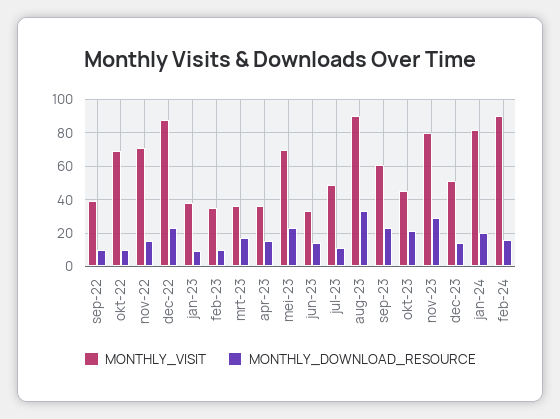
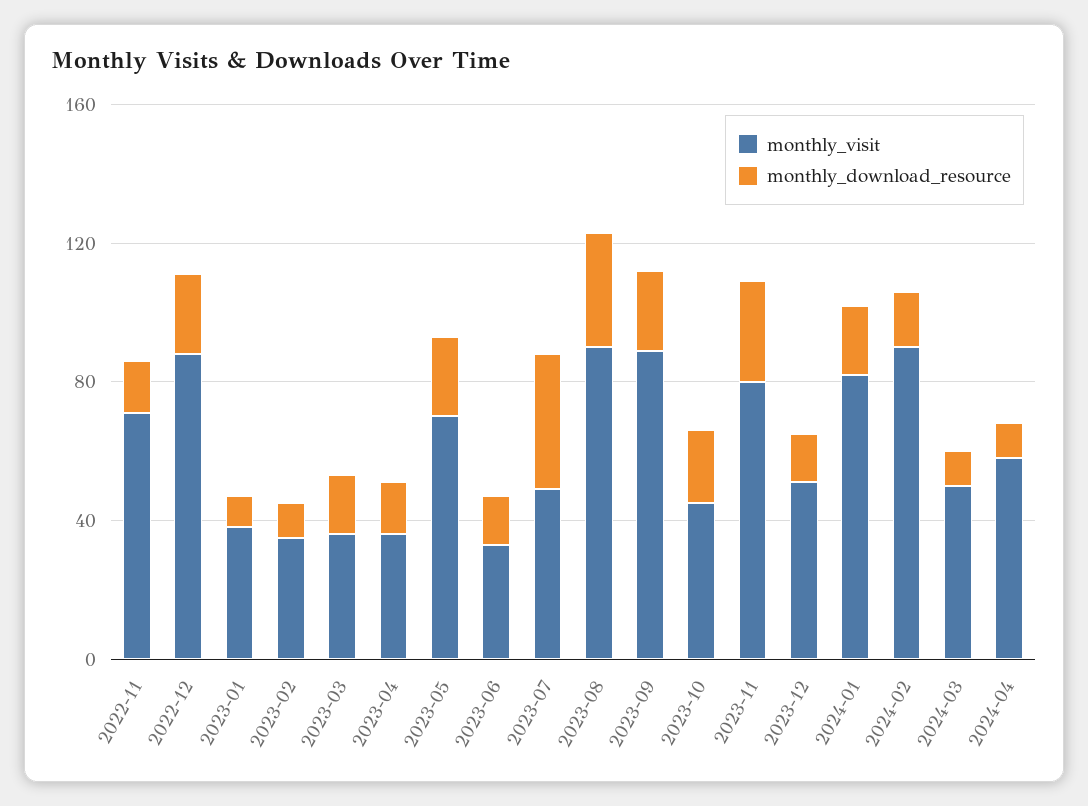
MONTHLY_VISIT, sep-22: 40 -> none
MONTHLY_DOWNLOAD_RESOURCE, sep-22: 10 -> none
MONTHLY_VISIT, okt-22: 70 -> none
MONTHLY_DOWNLOAD_RESOURCE, okt-22: 10 -> none
MONTHLY_DOWNLOAD_RESOURCE, jul-23: 10 -> 40
MONTHLY_VISIT, sep-23: 60 -> 90
MONTHLY_VISIT, 2024-03: none -> 50
MONTHLY_DOWNLOAD_RESOURCE, 2024-03: none -> 10
MONTHLY_VISIT, 2024-04: none -> 60
MONTHLY_DOWNLOAD_RESOURCE, 2024-04: none -> 10

